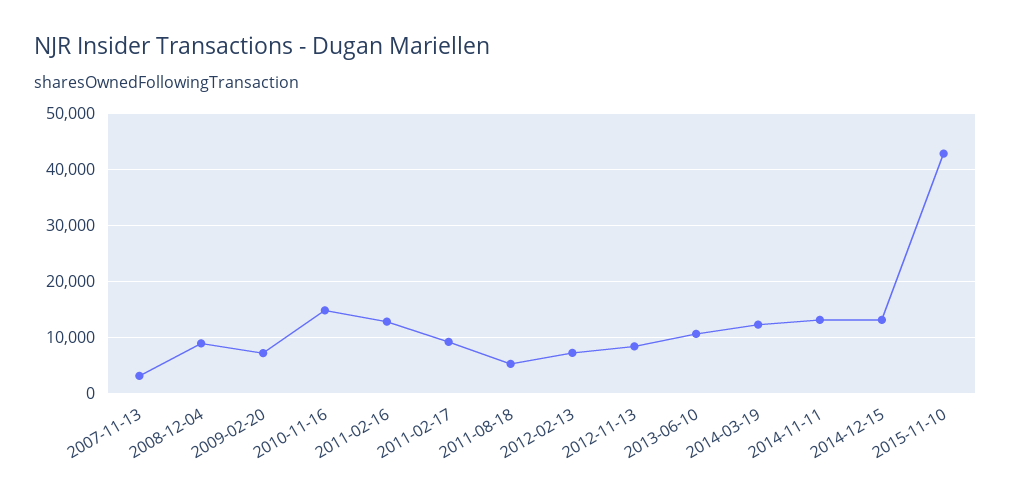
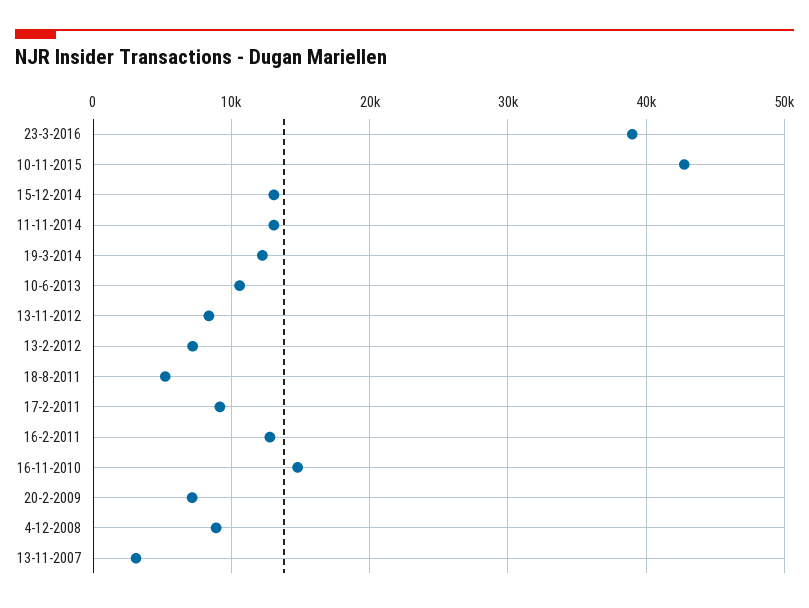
23-3-2016: none -> 39000

